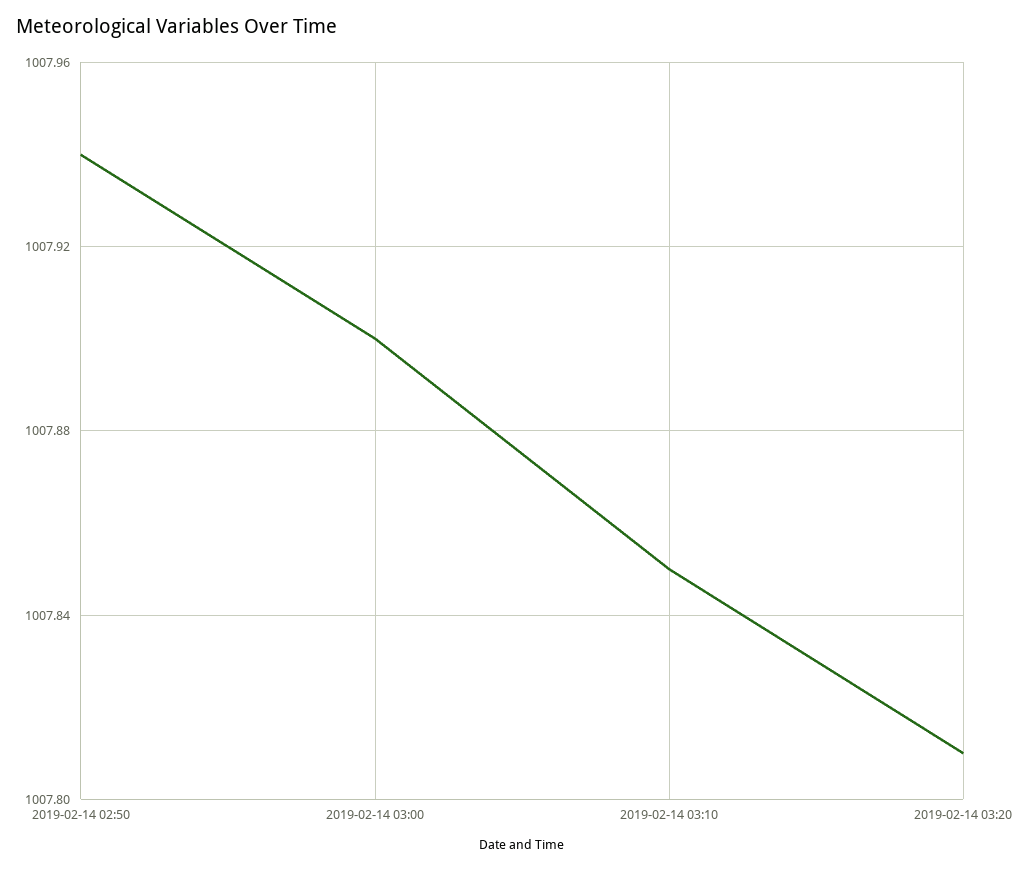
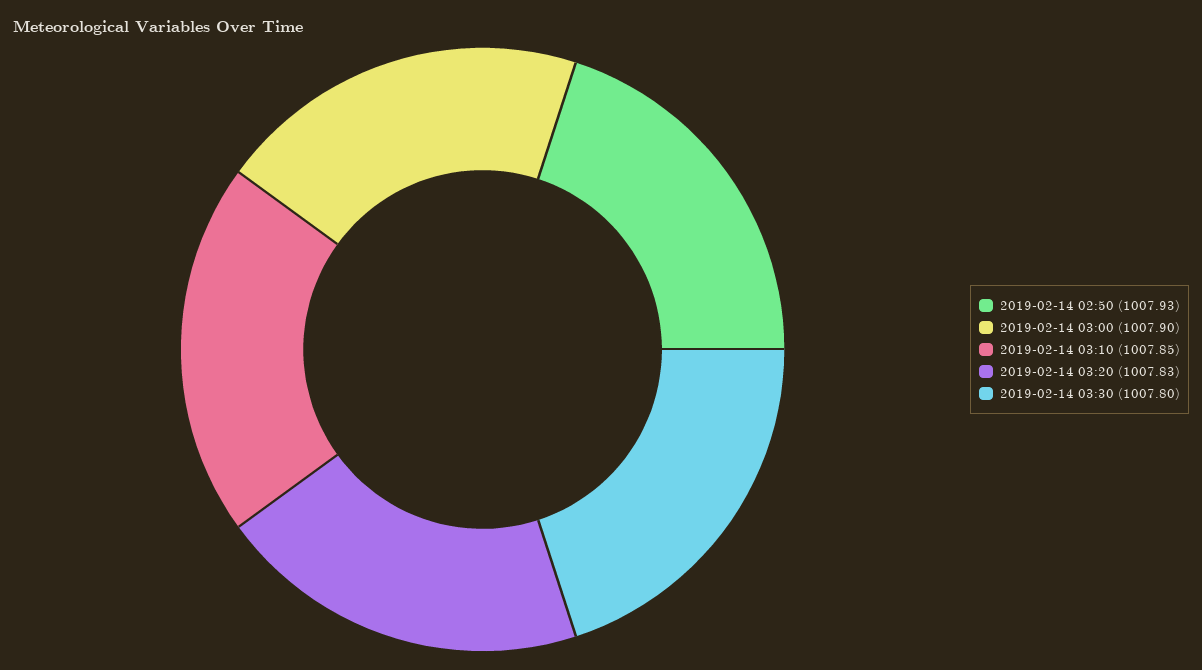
2019-02-14 02:50: 1007.94 -> 1007.93
2019-02-14 03:20: 1007.81 -> 1007.83
2019-02-14 03:30: none -> 1007.8

